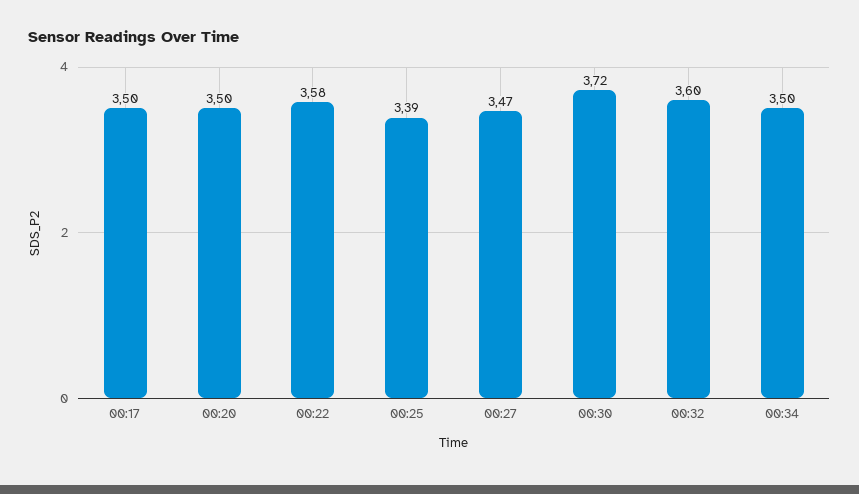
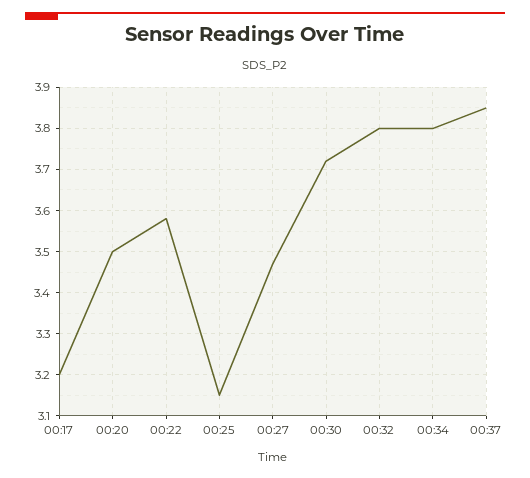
00:17: 3.5 -> 3.2
00:25: 3.39 -> 3.15
00:32: 3.6 -> 3.8
00:34: 3.5 -> 3.8
00:37: none -> 3.85

